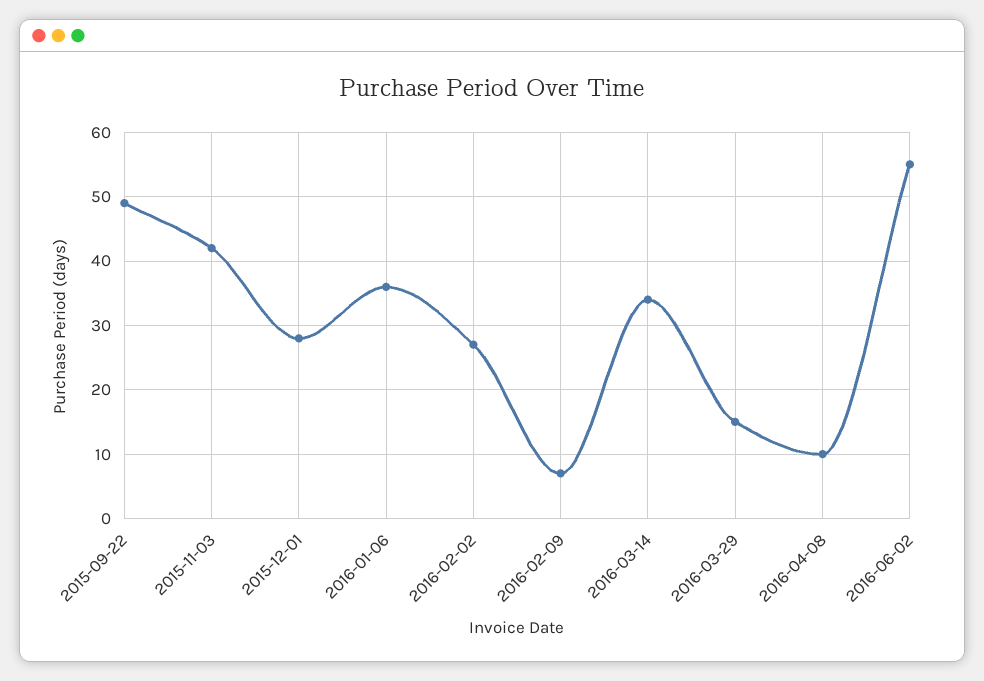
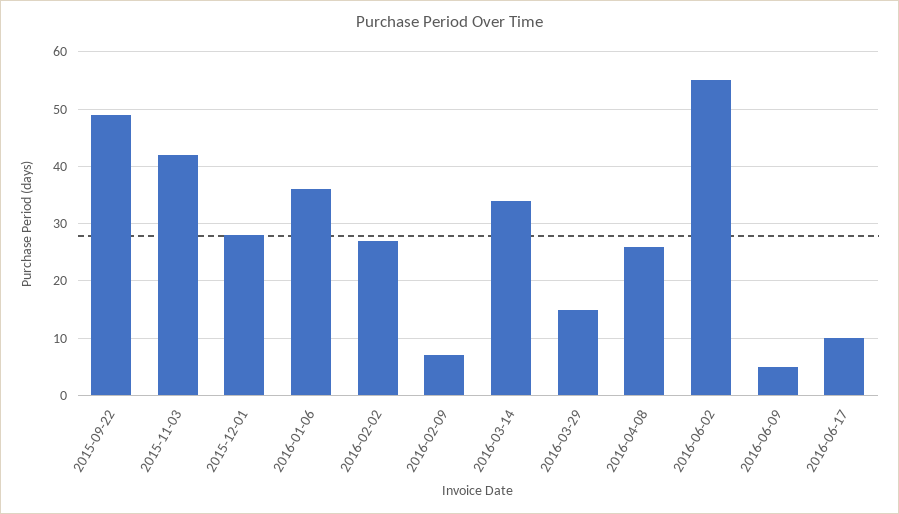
2016-04-08: 10 -> 25
2016-06-09: none -> 5
2016-06-17: none -> 10

